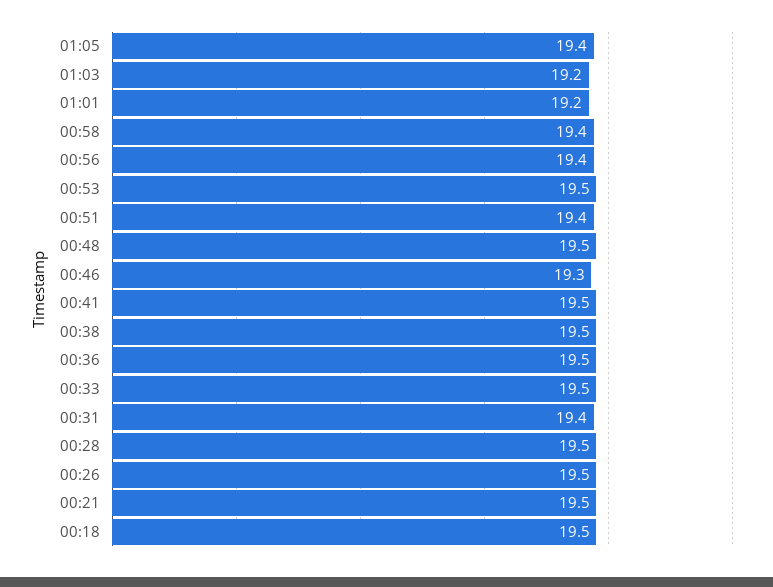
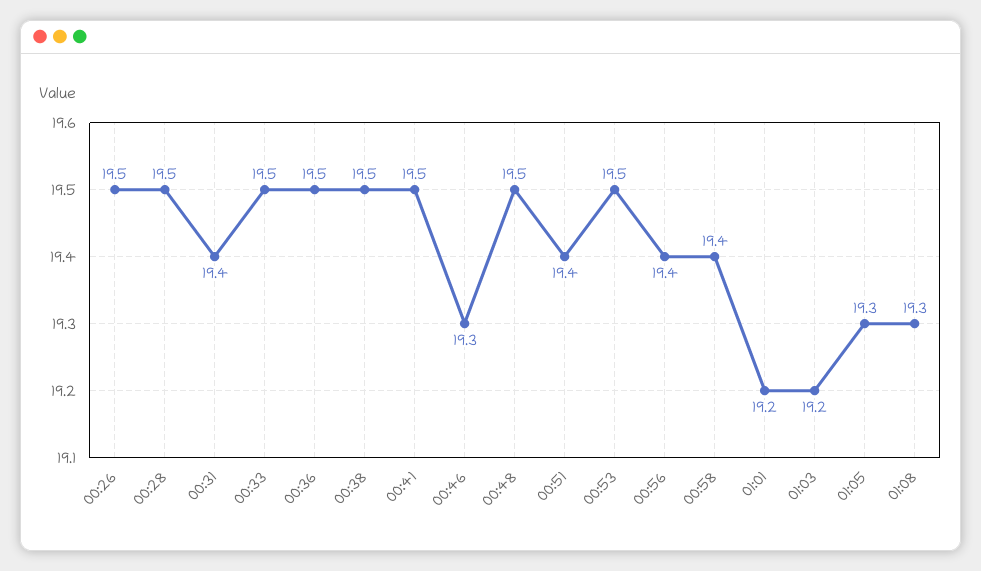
01:05: 19.4 -> 19.3
00:21: 19.5 -> none
00:18: 19.5 -> none
01:08: none -> 19.3

